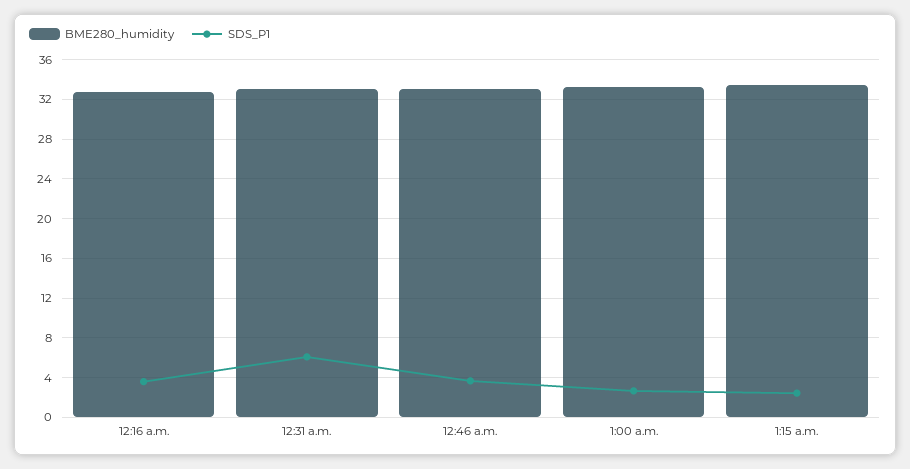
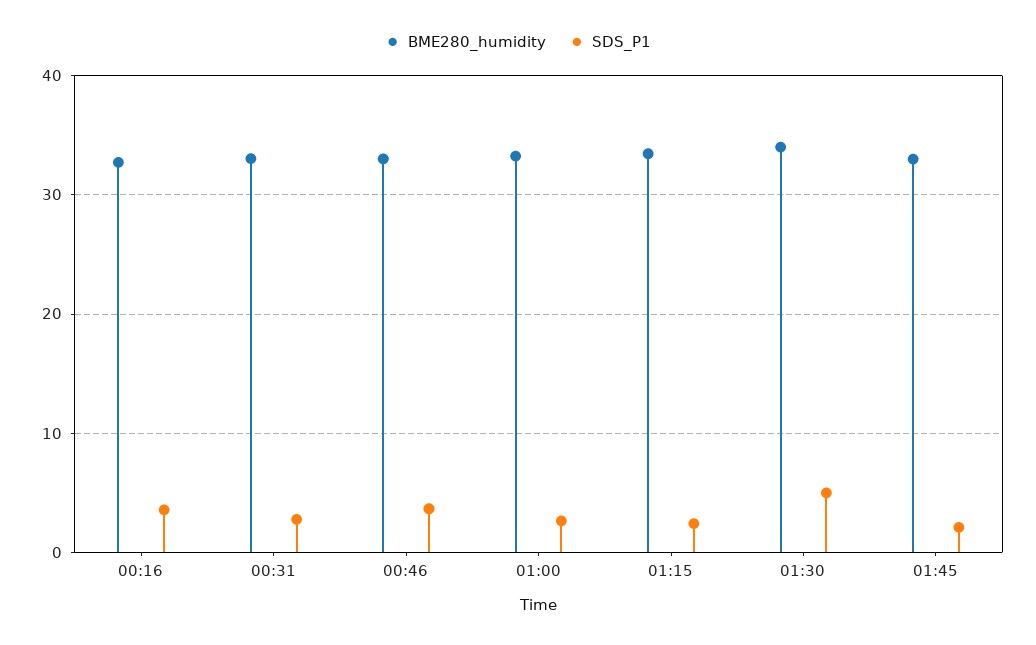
SDS_P1, 12:31 a.m.: 6 -> 3
BME280_humidity, 01:30: none -> 34
SDS_P1, 01:30: none -> 5
BME280_humidity, 01:45: none -> 33
SDS_P1, 01:45: none -> 2

